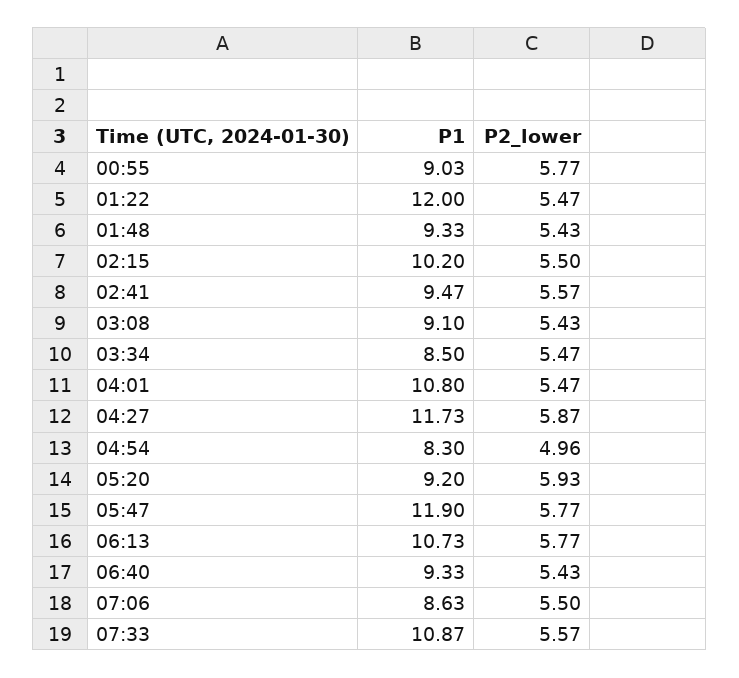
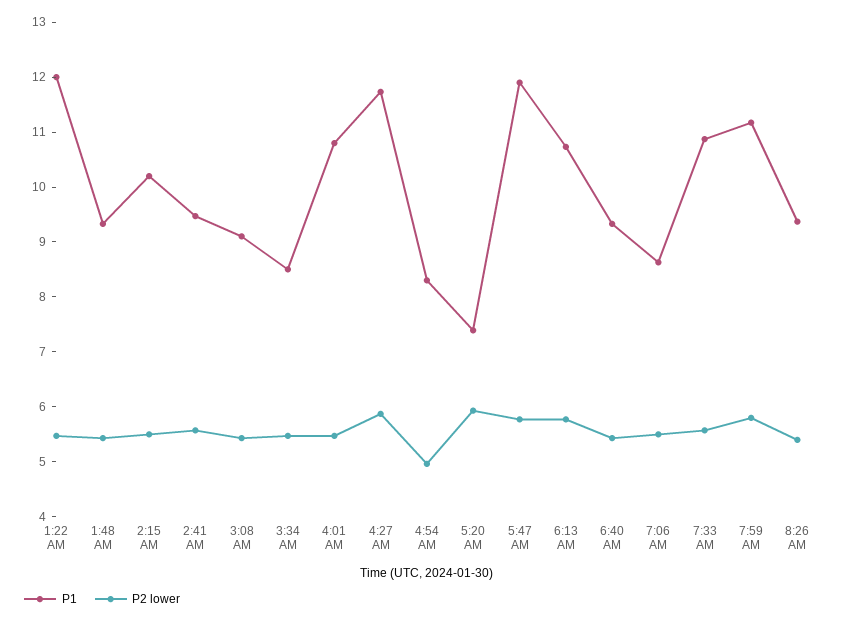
P1, 00:55: 9.03 -> none
P2_lower, 00:55: 5.77 -> none
P1, 05:20: 9.2 -> 7.4
P1, 7:59 AM: none -> 11.2
P2_lower, 7:59 AM: none -> 5.8
P1, 8:26 AM: none -> 9.4
P2_lower, 8:26 AM: none -> 5.4

